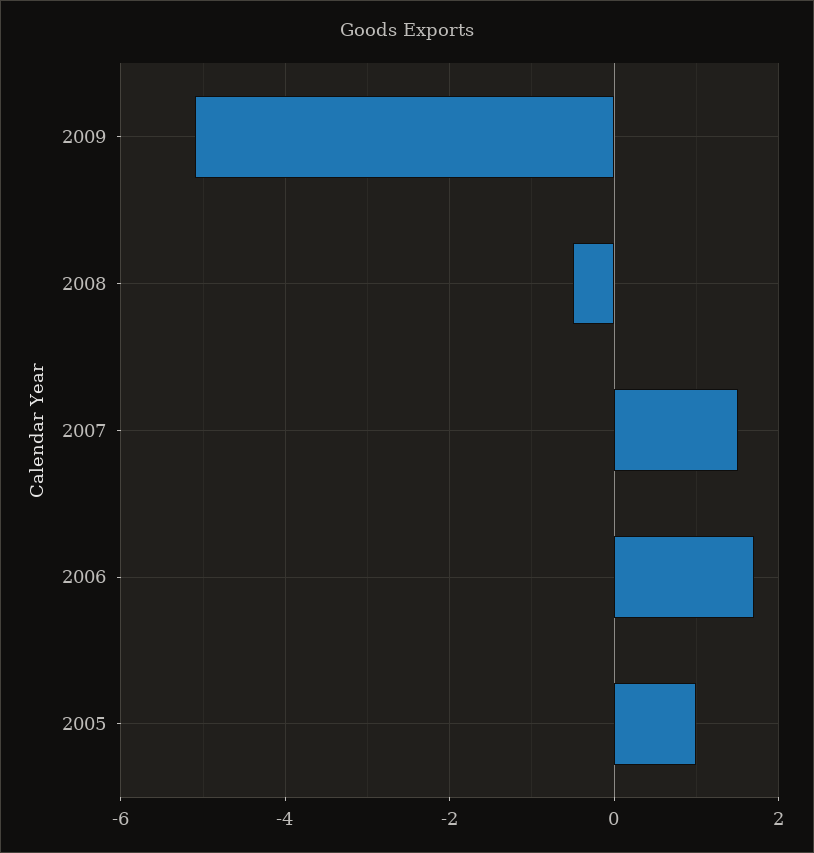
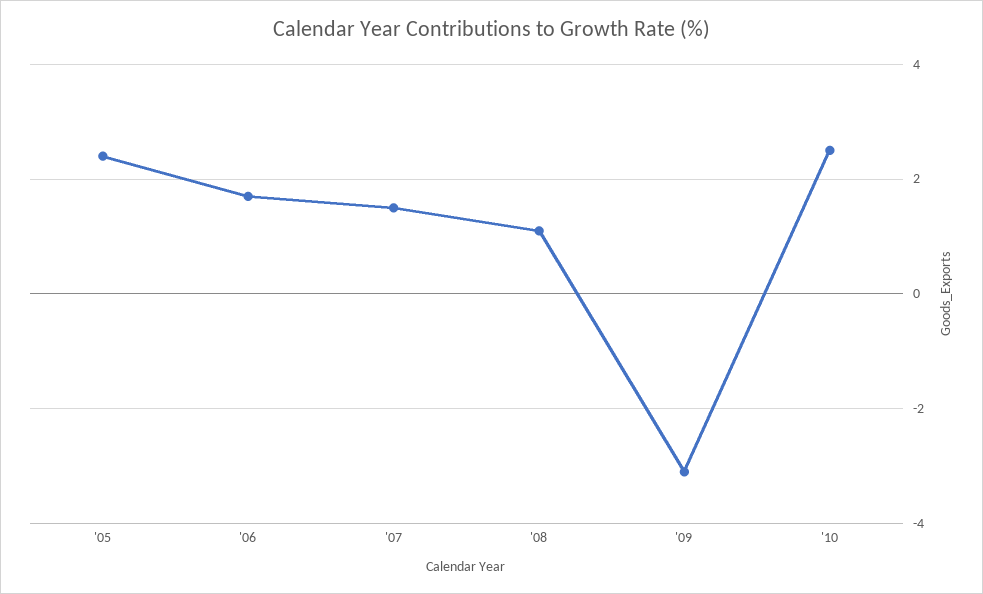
2009: -5 -> -3
2008: -0.5 -> 1
2005: 1 -> 2.5
'10: none -> 2.5

